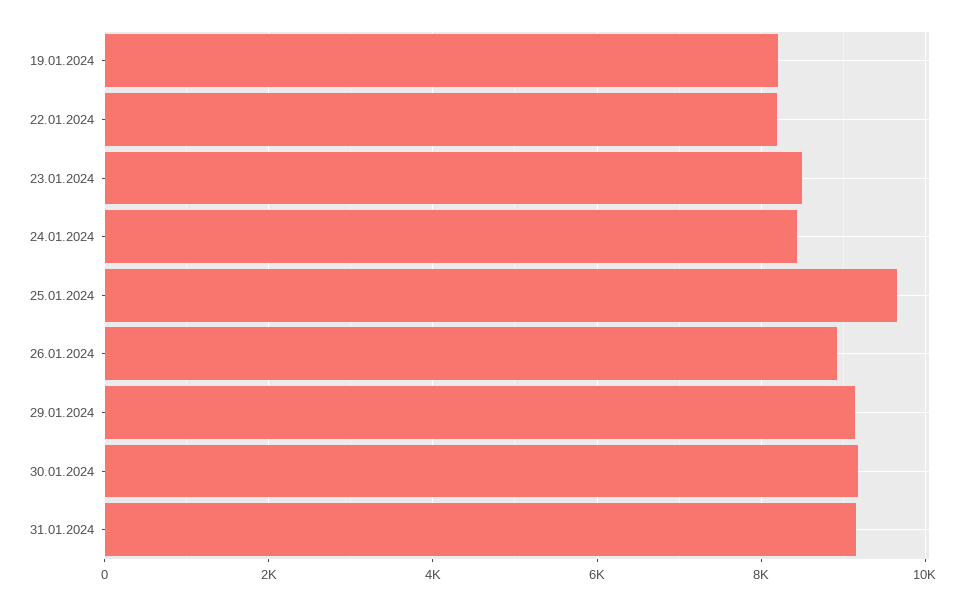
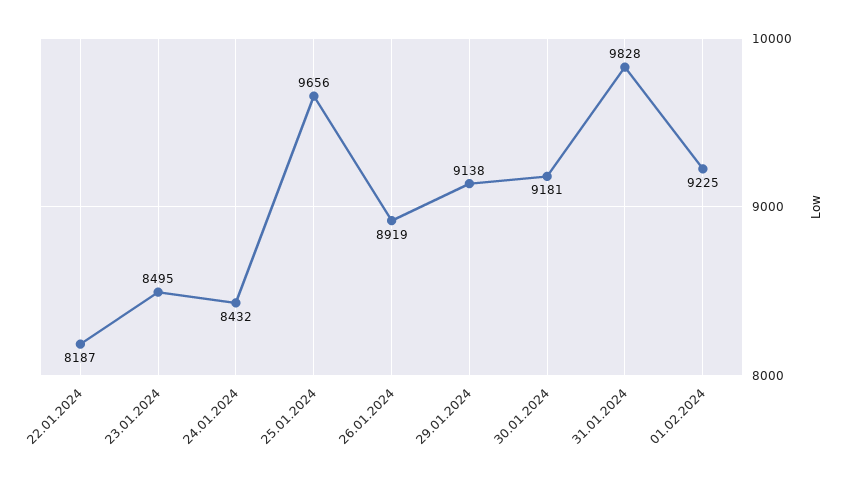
19.01.2024: 8200 -> none
31.01.2024: 9200 -> 9828
01.02.2024: none -> 9225

